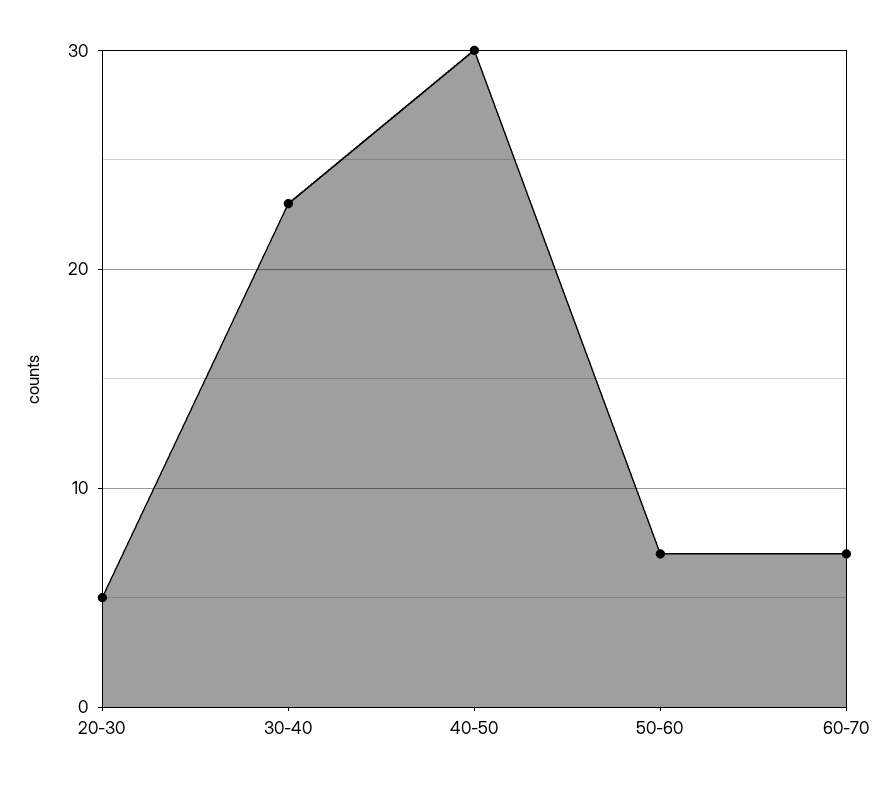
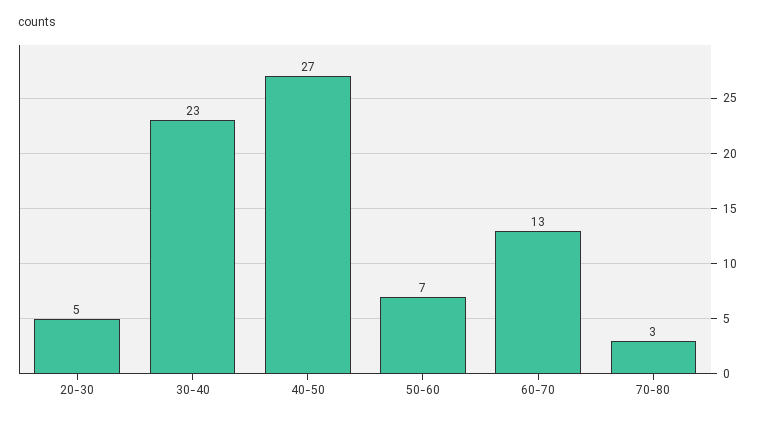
40-50: 30 -> 27
60-70: 7 -> 13
70-80: none -> 3

